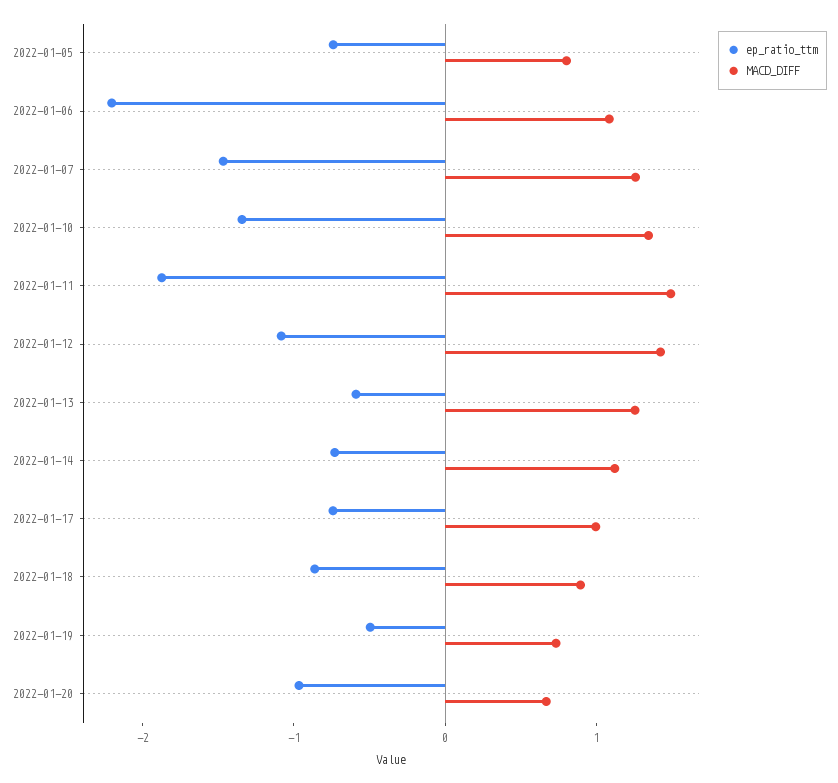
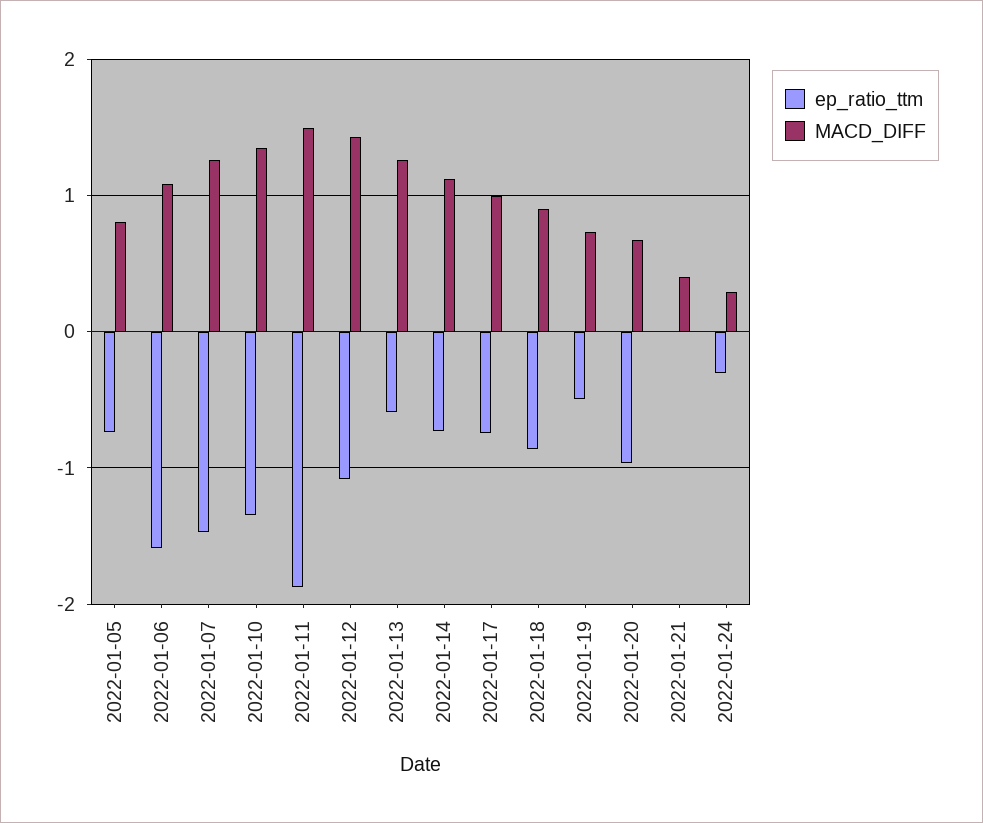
ep_ratio_ttm, 2022-01-06: -2.2 -> -1.6
ep_ratio_ttm, 2022-01-21: none -> 0
MACD_DIFF, 2022-01-21: none -> 0.4
ep_ratio_ttm, 2022-01-24: none -> -0.3
MACD_DIFF, 2022-01-24: none -> 0.3

